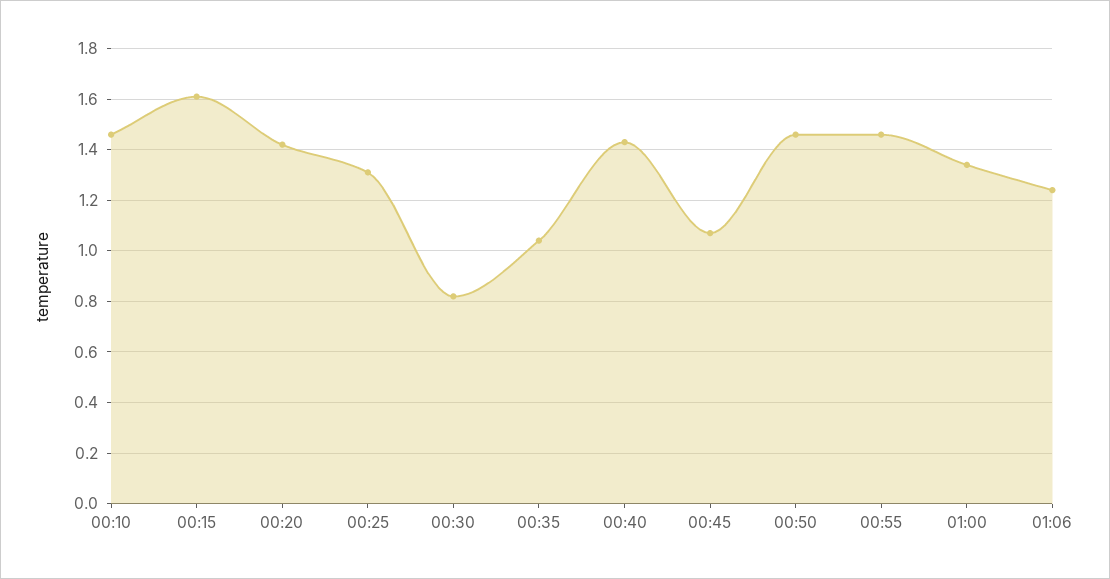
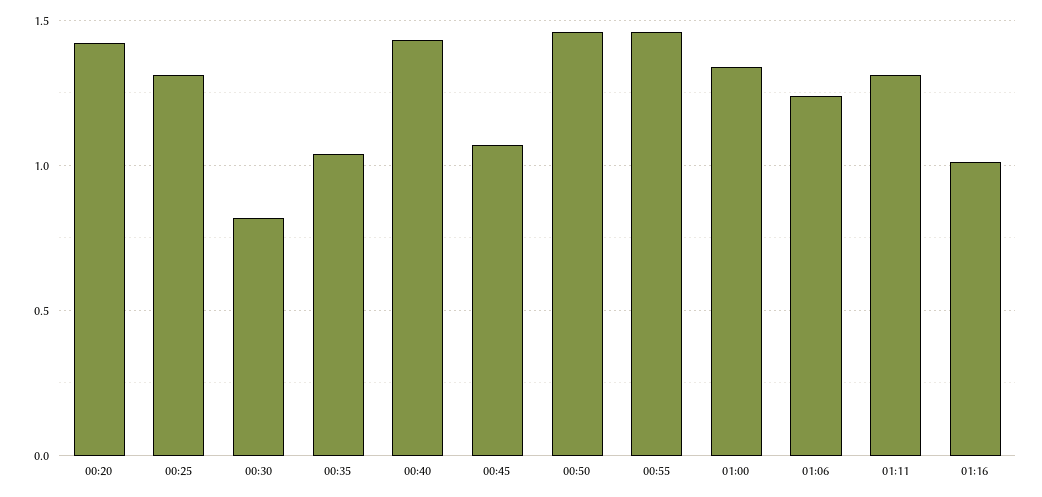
00:10: 1.45 -> none
00:15: 1.6 -> none
01:11: none -> 1.3
01:16: none -> 1

